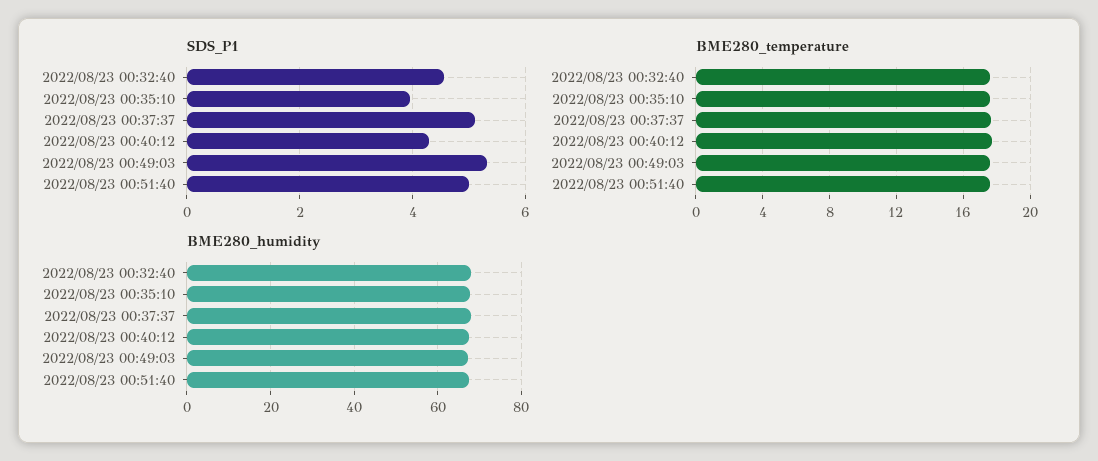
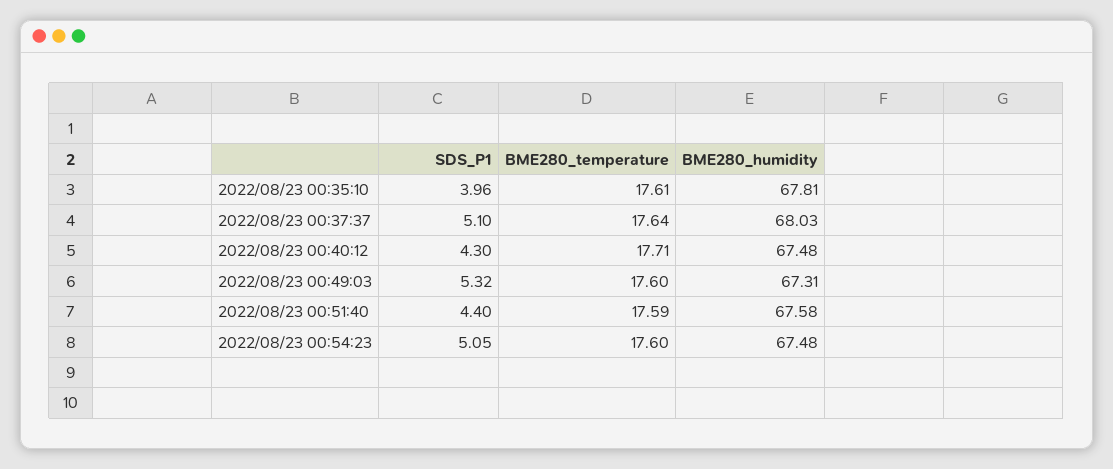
SDS_P1, 2022/08/23 00:32:40: 4.6 -> none
SDS_P1, 2022/08/23 00:51:40: 5 -> 4.4
BME280_temperature, 2022/08/23 00:32:40: 17.5 -> none
BME280_humidity, 2022/08/23 00:32:40: 68 -> none
SDS_P1, 2022/08/23 00:54:23: none -> 5.05
BME280_temperature, 2022/08/23 00:54:23: none -> 17.6
BME280_humidity, 2022/08/23 00:54:23: none -> 67.48

